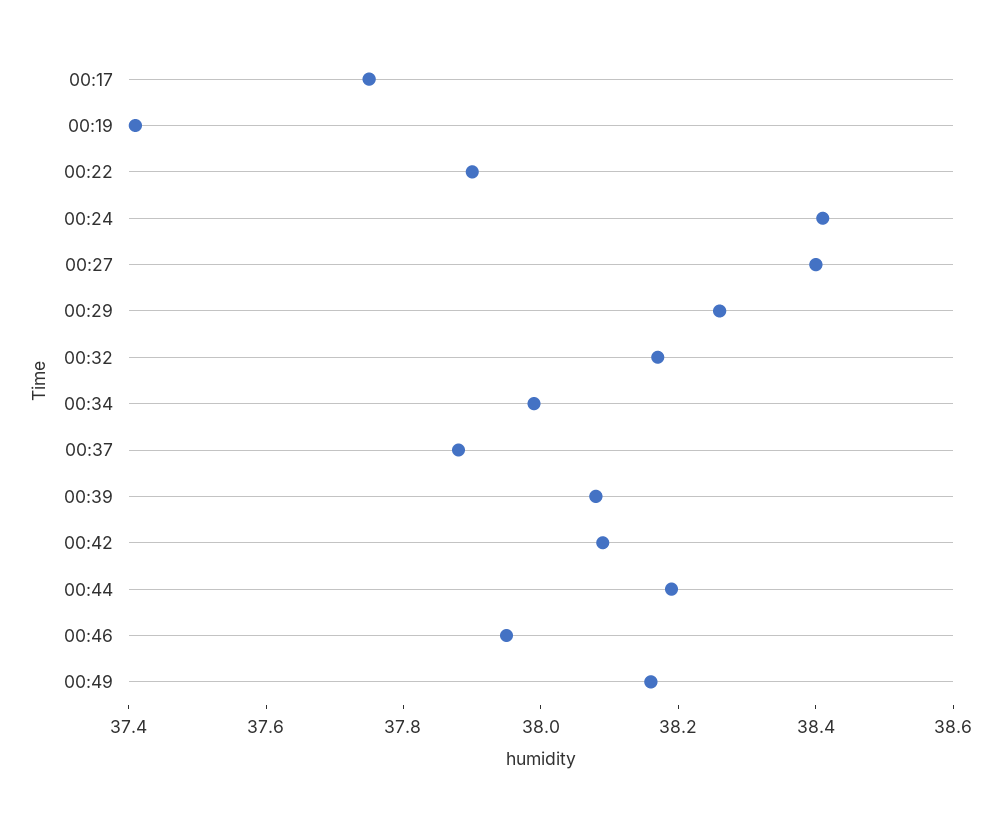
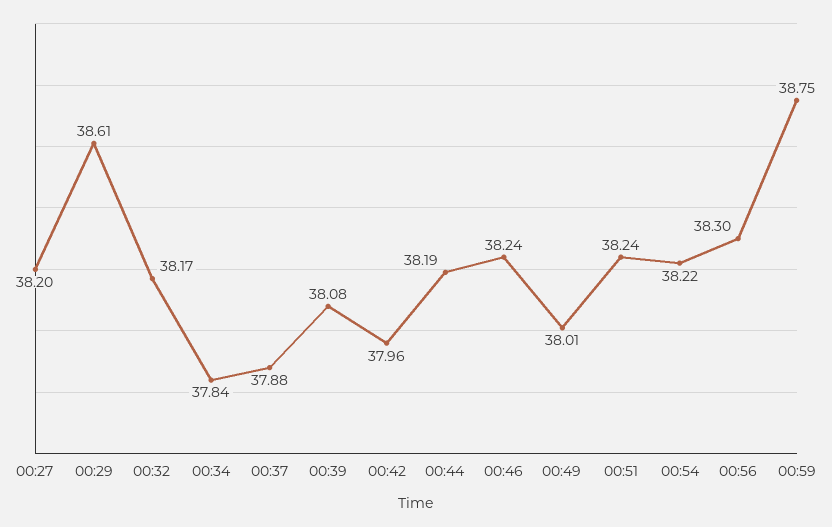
00:17: 37.75 -> none
00:19: 37.4 -> none
00:22: 37.9 -> none
00:24: 38.4 -> none
00:27: 38.4 -> 38.2
00:29: 38.25 -> 38.61
00:34: 38 -> 37.84
00:42: 38.1 -> 37.96
00:46: 37.95 -> 38.24
00:49: 38.15 -> 38.01
00:51: none -> 38.24
00:54: none -> 38.22
00:56: none -> 38.3
00:59: none -> 38.75

